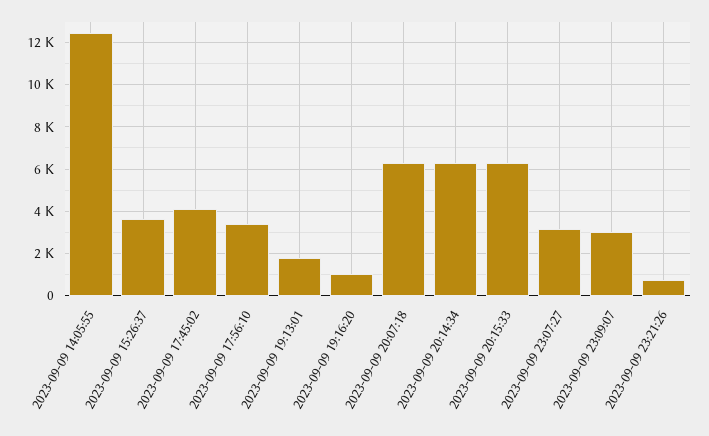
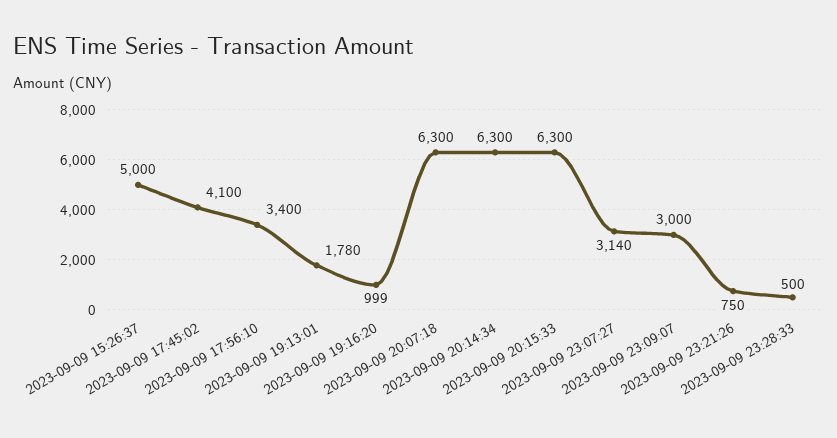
2023-09-09 14:05:55: 12500 -> none
2023-09-09 15:26:37: 3500 -> 5000
2023-09-09 23:28:33: none -> 500

